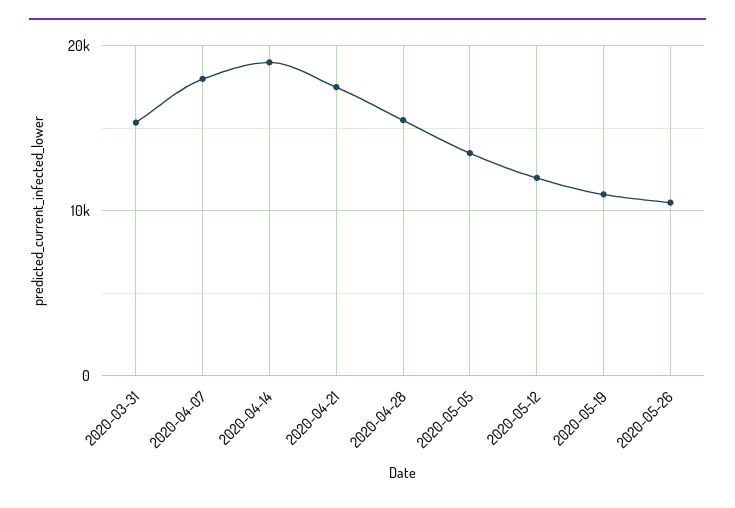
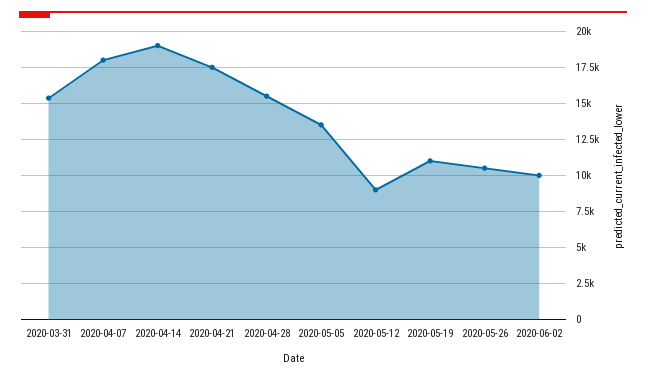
2020-05-12: 12000 -> 9000
2020-06-02: none -> 10000

